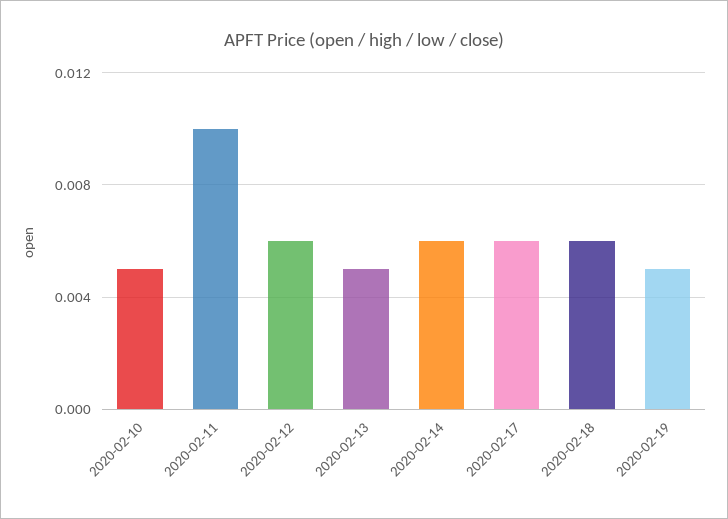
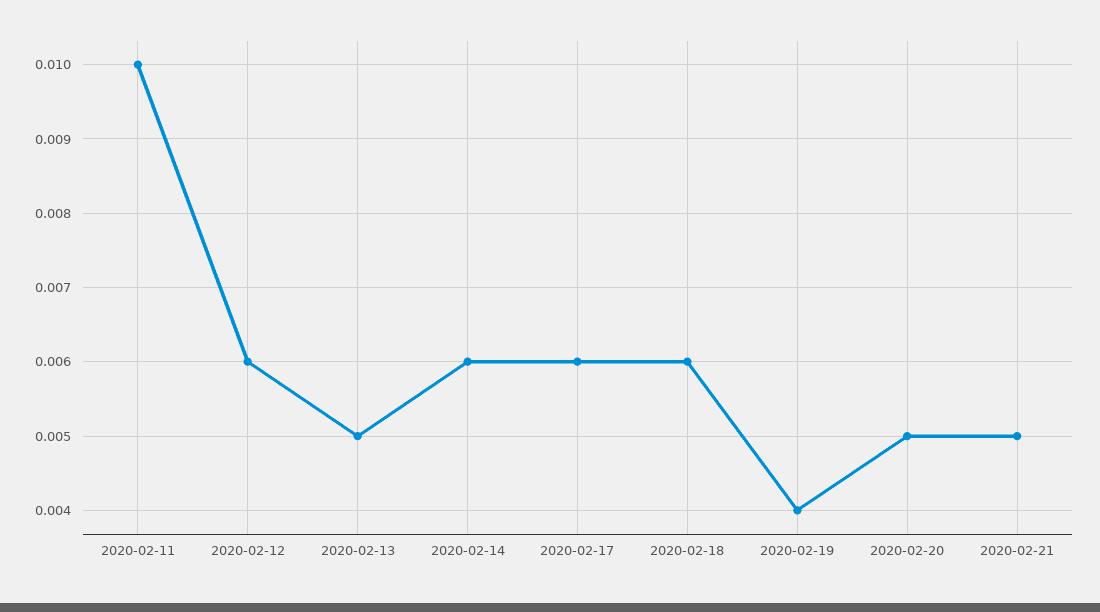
2020-02-10: 0.005 -> none
2020-02-19: 0.005 -> 0.004
2020-02-20: none -> 0.005
2020-02-21: none -> 0.005

